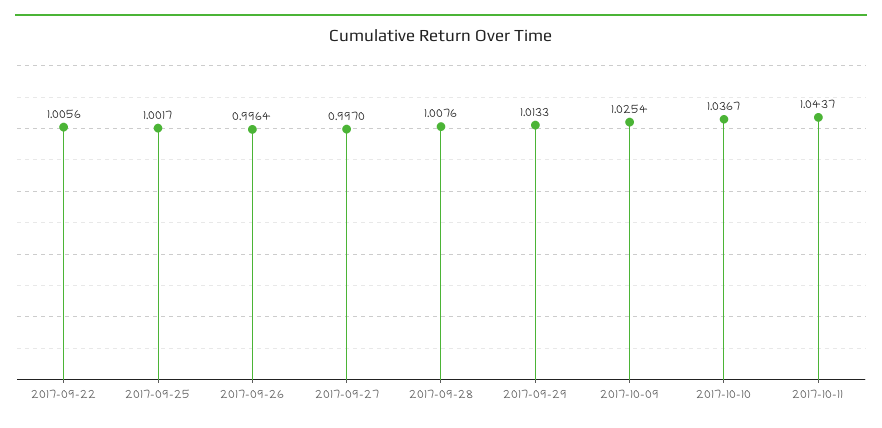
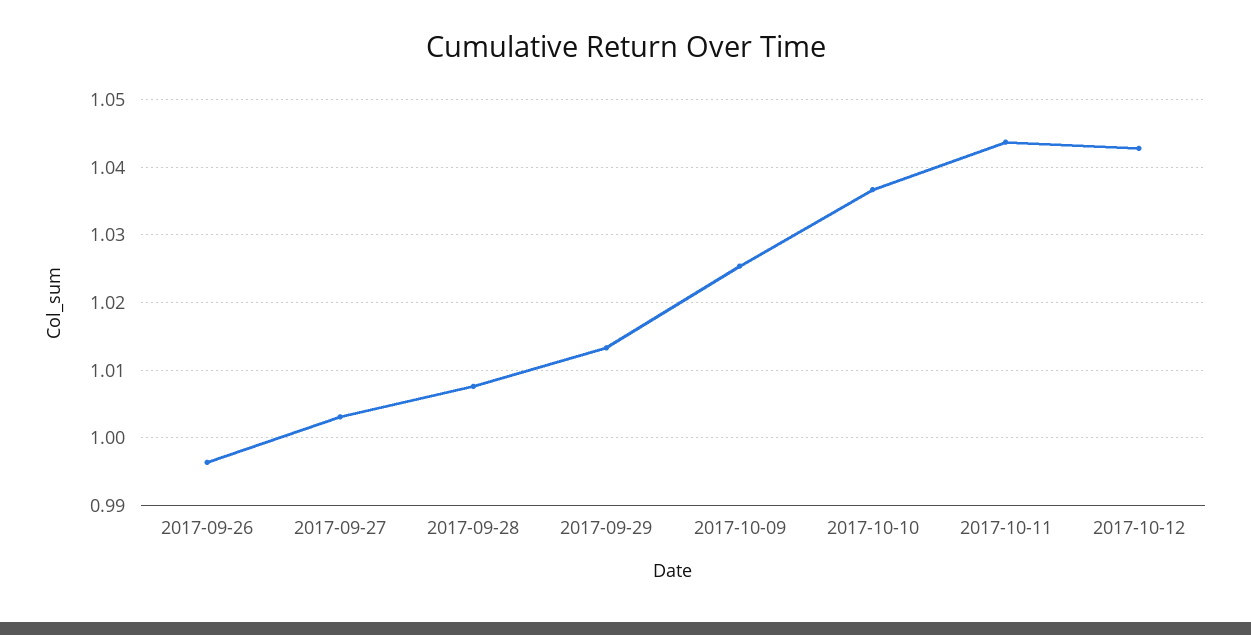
2017-09-22: 1.0056 -> none
2017-09-25: 1.0017 -> none
2017-09-27: 0.997 -> 1.003
2017-10-12: none -> 1.043

